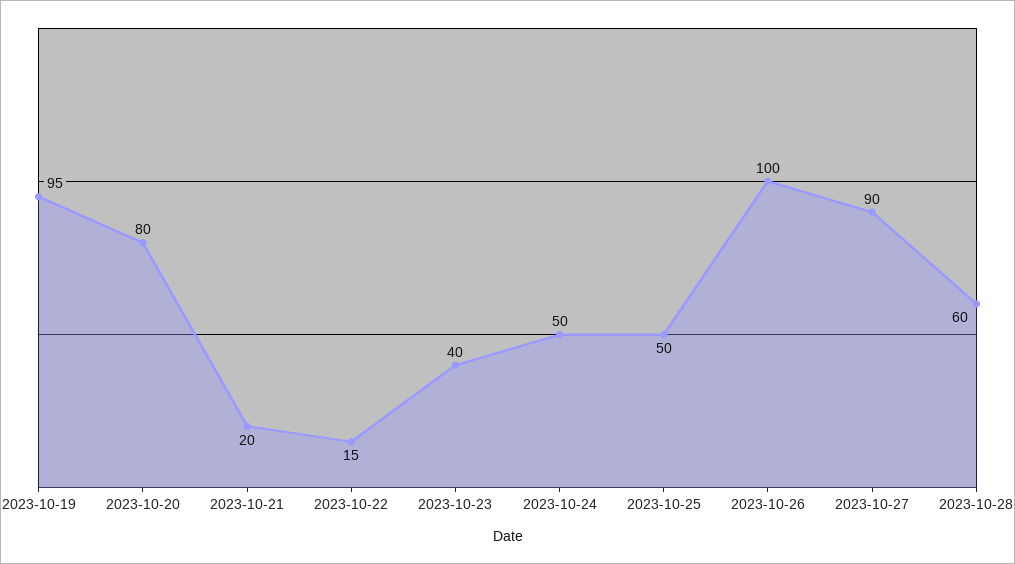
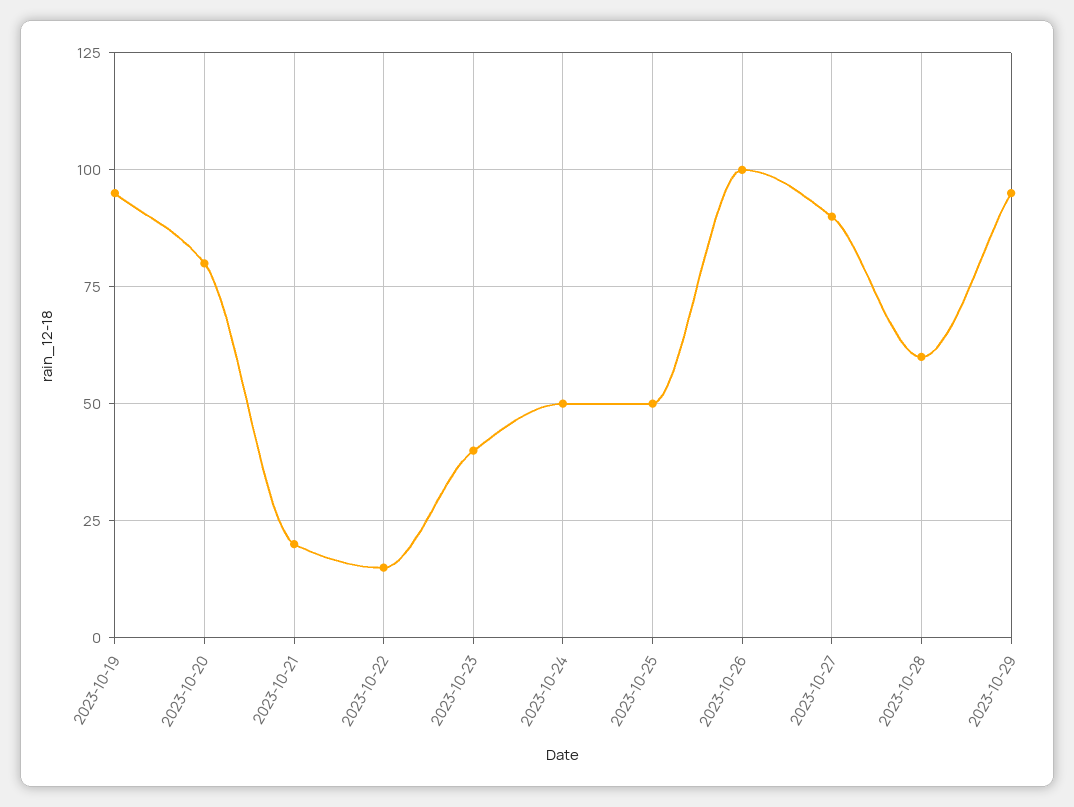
2023-10-29: none -> 95

